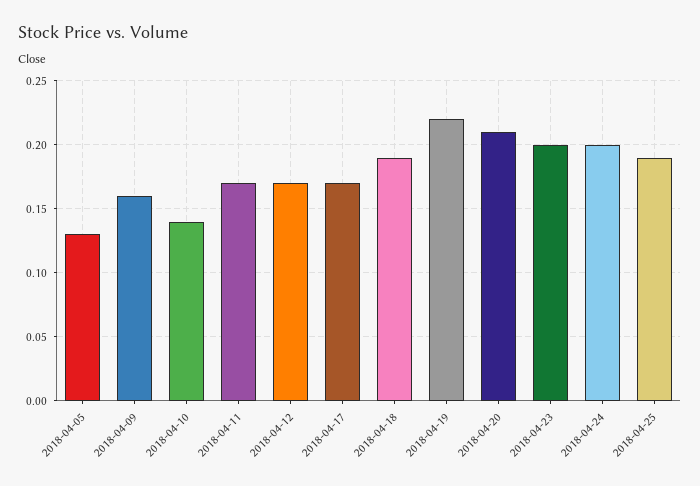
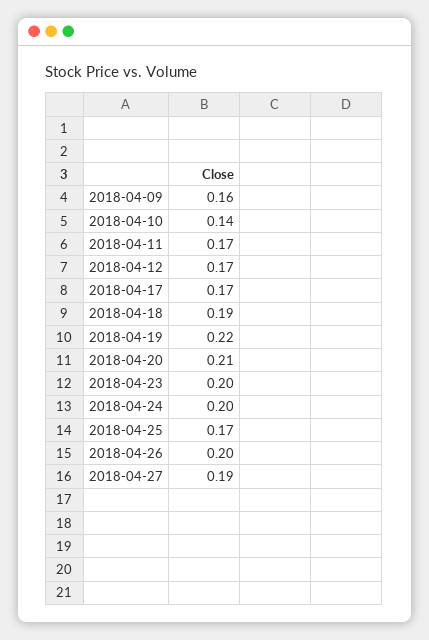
2018-04-05: 0.13 -> none
2018-04-25: 0.19 -> 0.17
2018-04-26: none -> 0.2
2018-04-27: none -> 0.19

